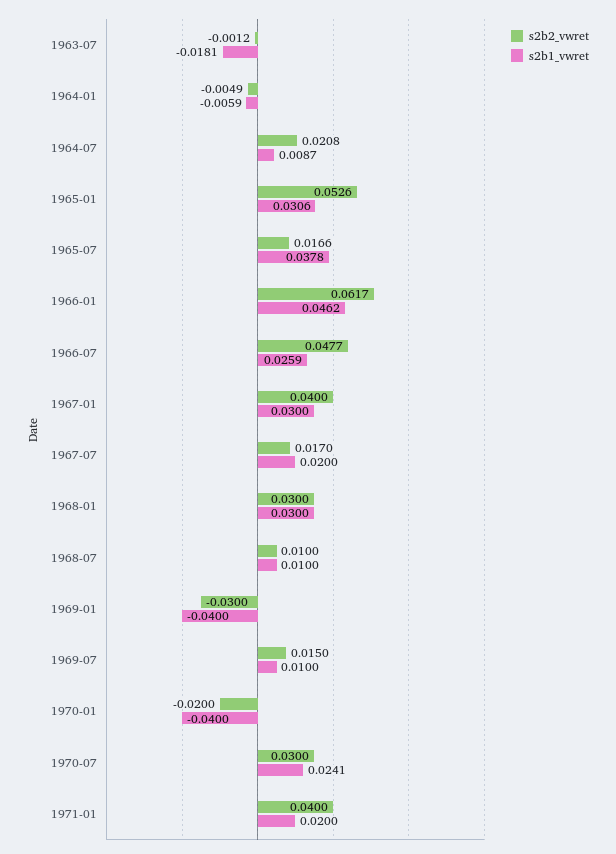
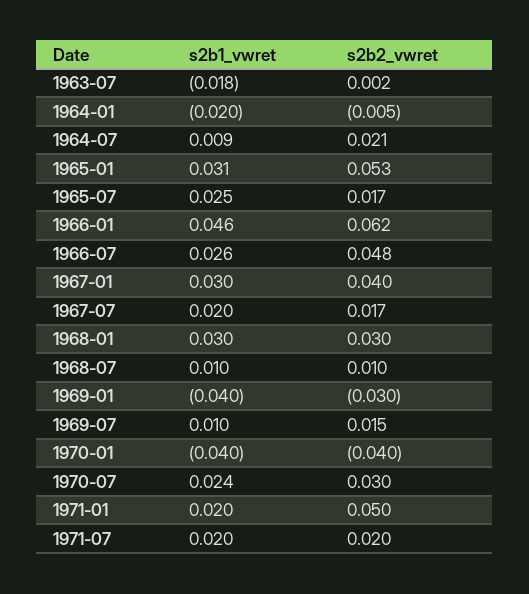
s2b2_vwret, 1963-07: -0.0012 -> 0.002
s2b1_vwret, 1964-01: -0.0059 -> -0.02
s2b1_vwret, 1965-07: 0.0378 -> 0.025
s2b2_vwret, 1970-01: -0.02 -> -0.04
s2b2_vwret, 1971-01: 0.04 -> 0.05
s2b1_vwret, 1971-07: none -> 0.02
s2b2_vwret, 1971-07: none -> 0.02

